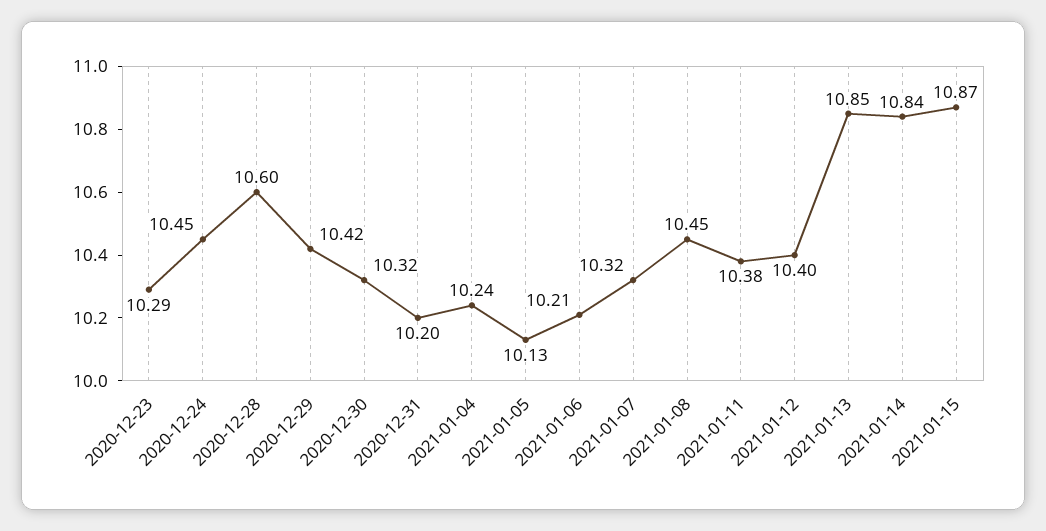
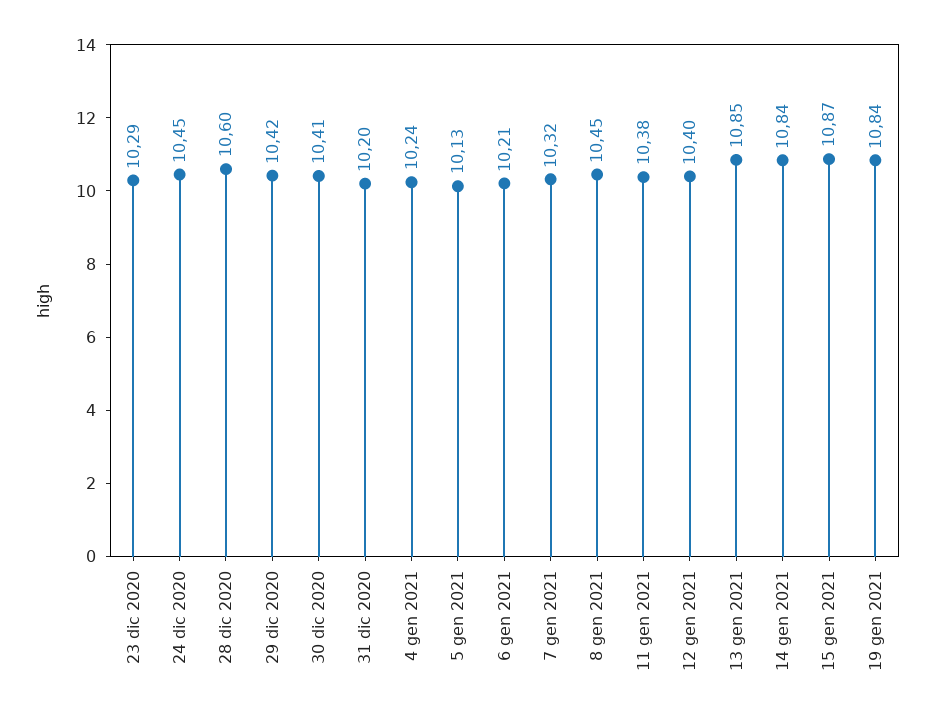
2020-12-30: 10.32 -> 10.41
19 gen 2021: none -> 10.84

